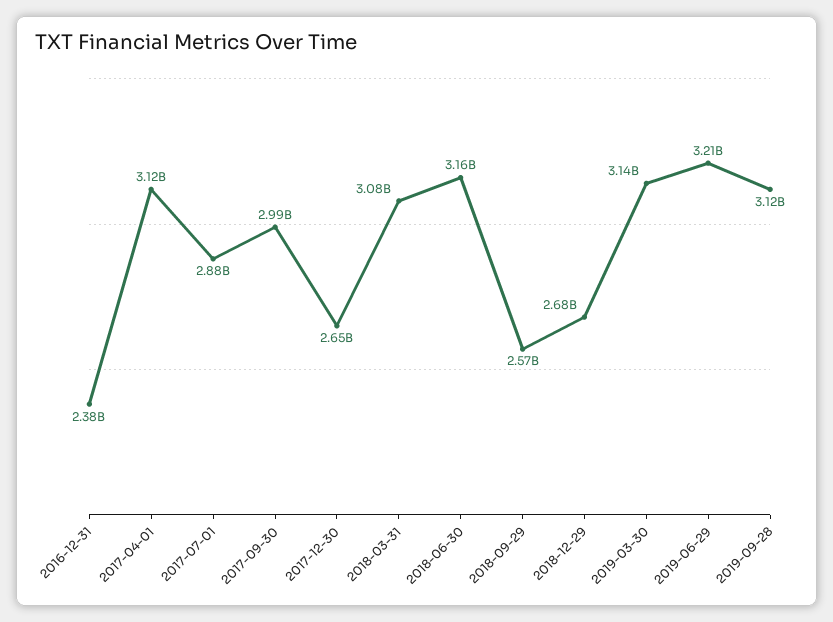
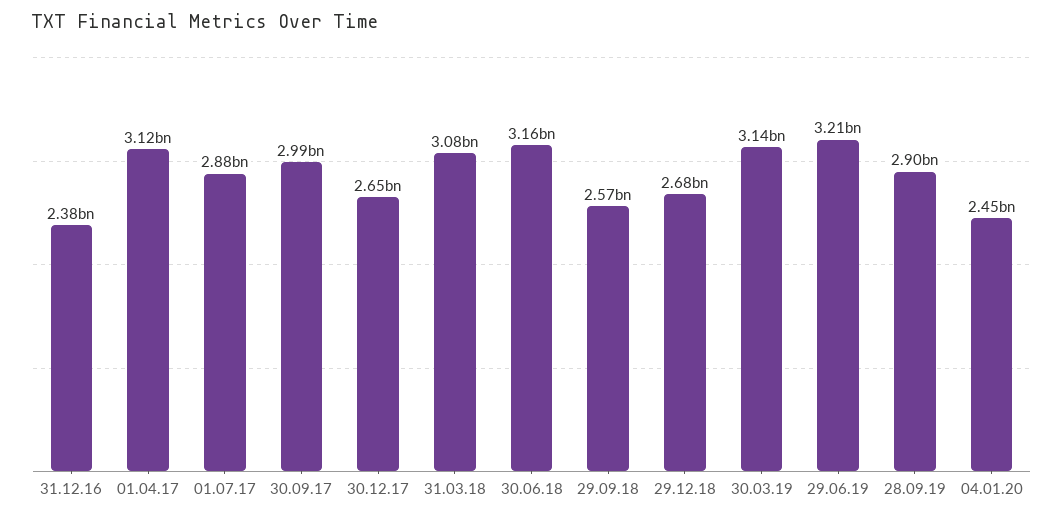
2019-09-28: 3120000000 -> 2900000000
04.01.20: none -> 2450000000

